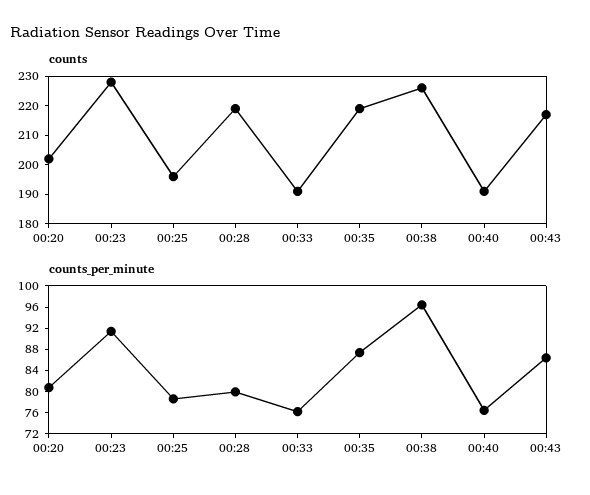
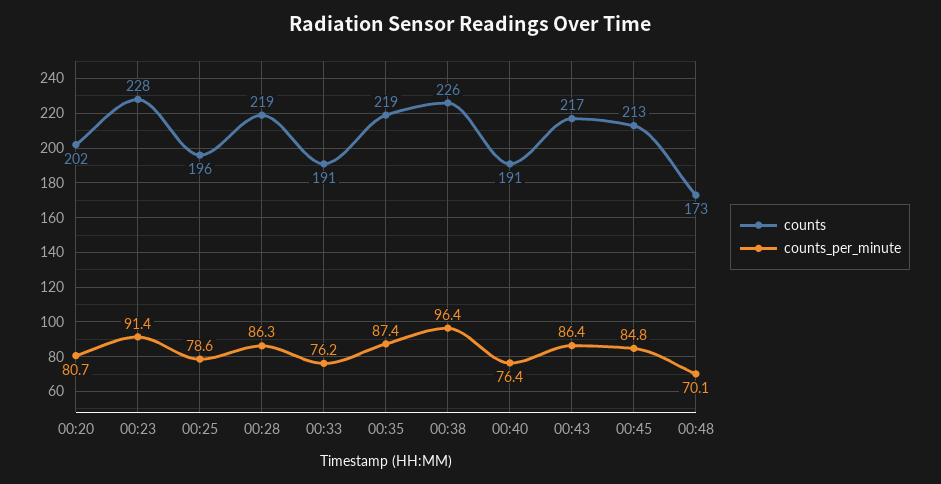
counts_per_minute, 00:28: 80 -> 86.3
counts, 00:45: none -> 213
counts_per_minute, 00:45: none -> 84.8
counts, 00:48: none -> 173
counts_per_minute, 00:48: none -> 70.1

